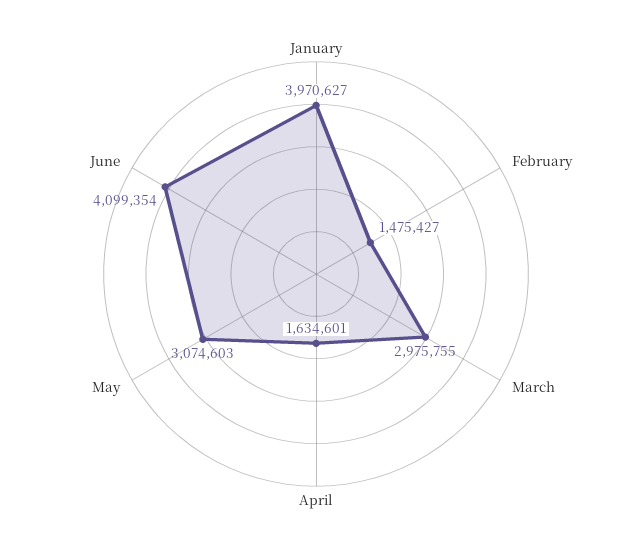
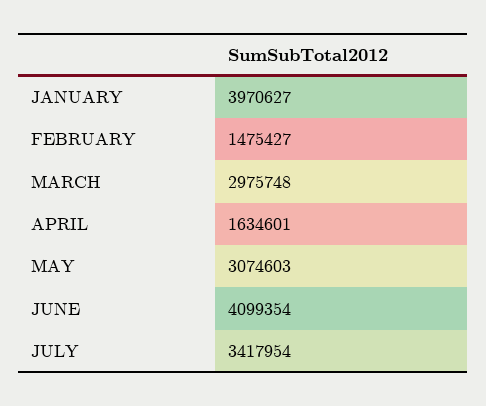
March: 2975755 -> 2975748
JULY: none -> 3417954

